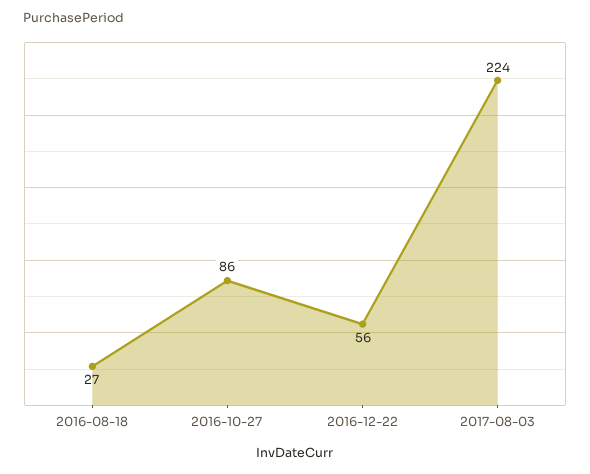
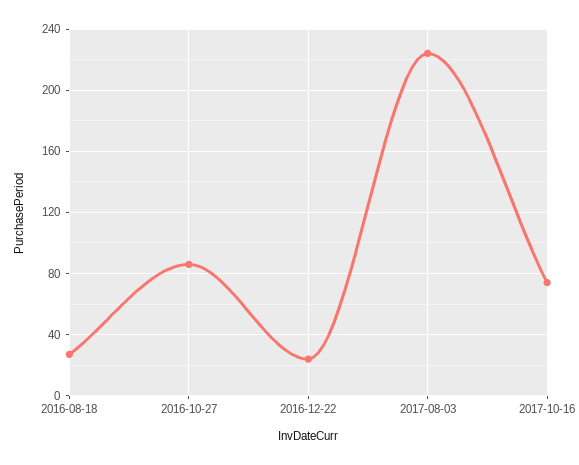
2016-12-22: 56 -> 25
2017-10-16: none -> 75

